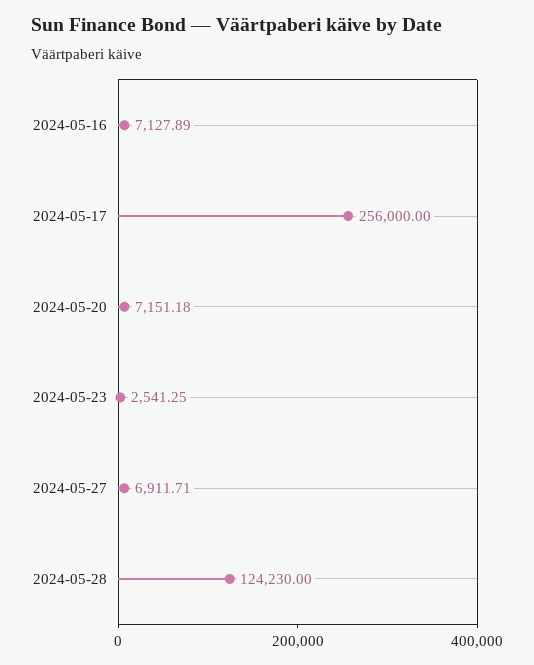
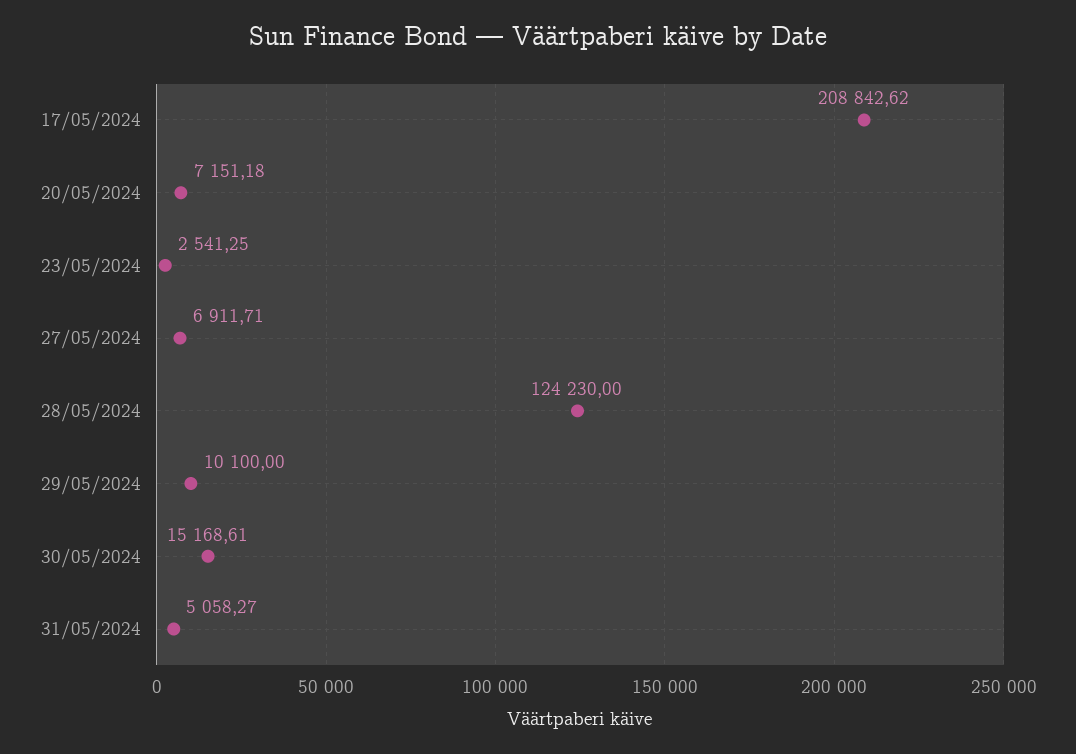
2024-05-16: 7127.89 -> none
2024-05-17: 256000 -> 208842.62
29/05/2024: none -> 10100
30/05/2024: none -> 15168.61
31/05/2024: none -> 5058.27

